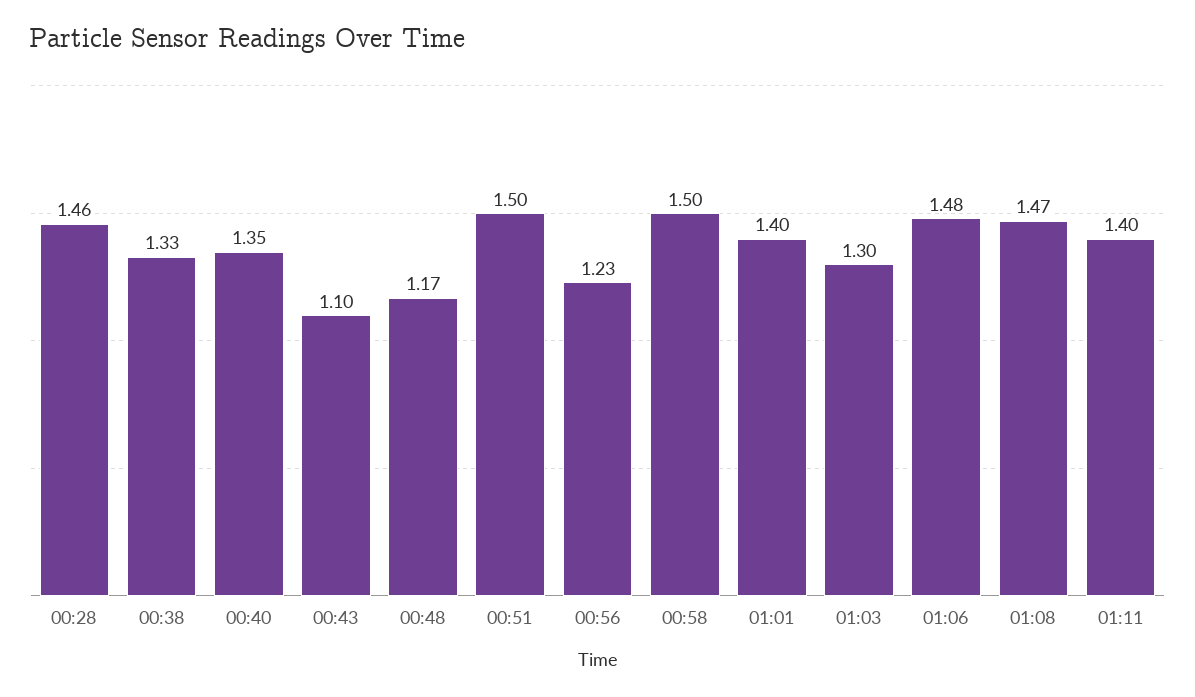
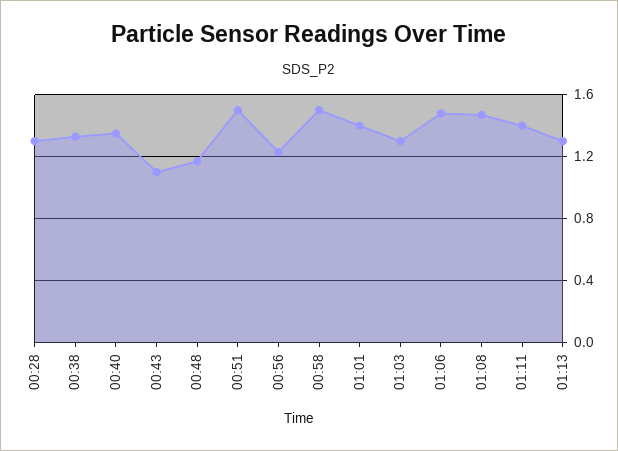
00:28: 1.46 -> 1.3
01:13: none -> 1.3

